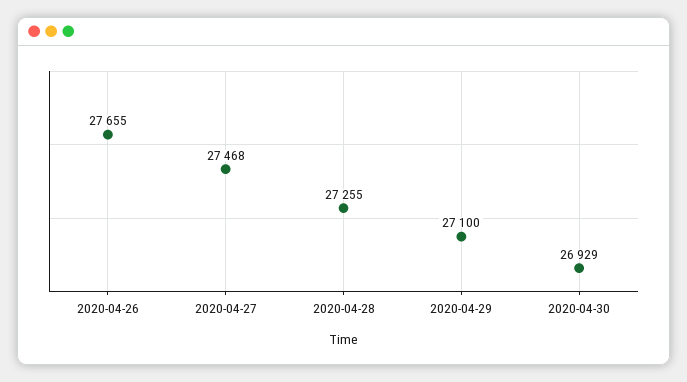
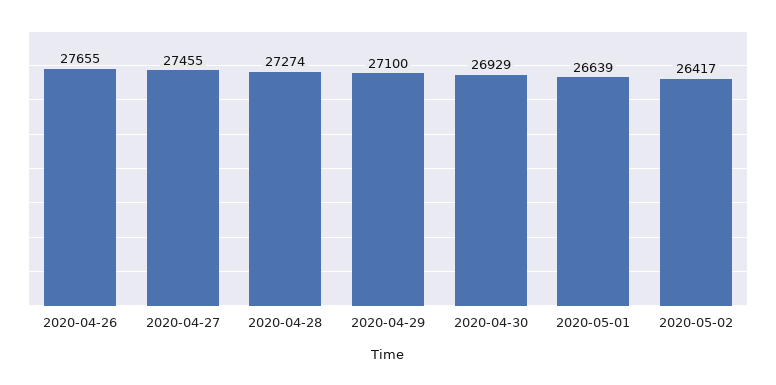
2020-04-27: 27468 -> 27455
2020-04-28: 27255 -> 27274
2020-05-01: none -> 26639
2020-05-02: none -> 26417

